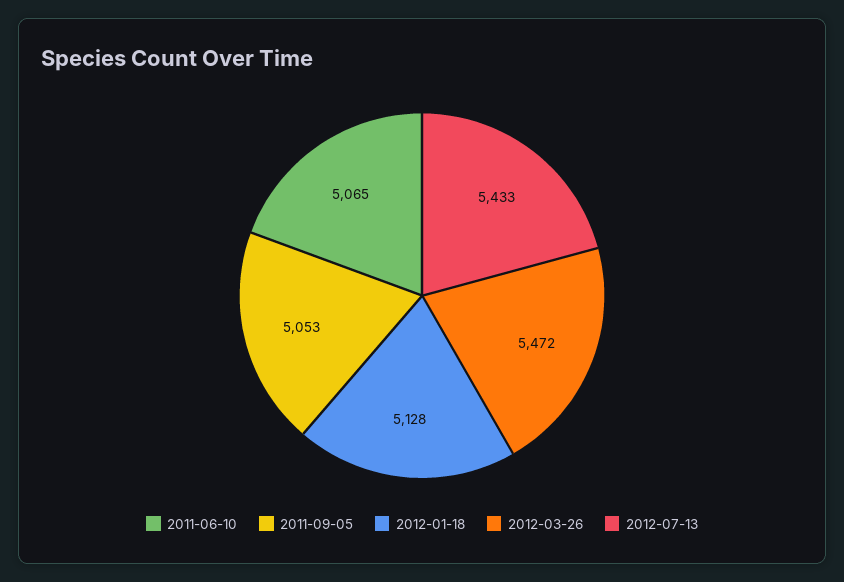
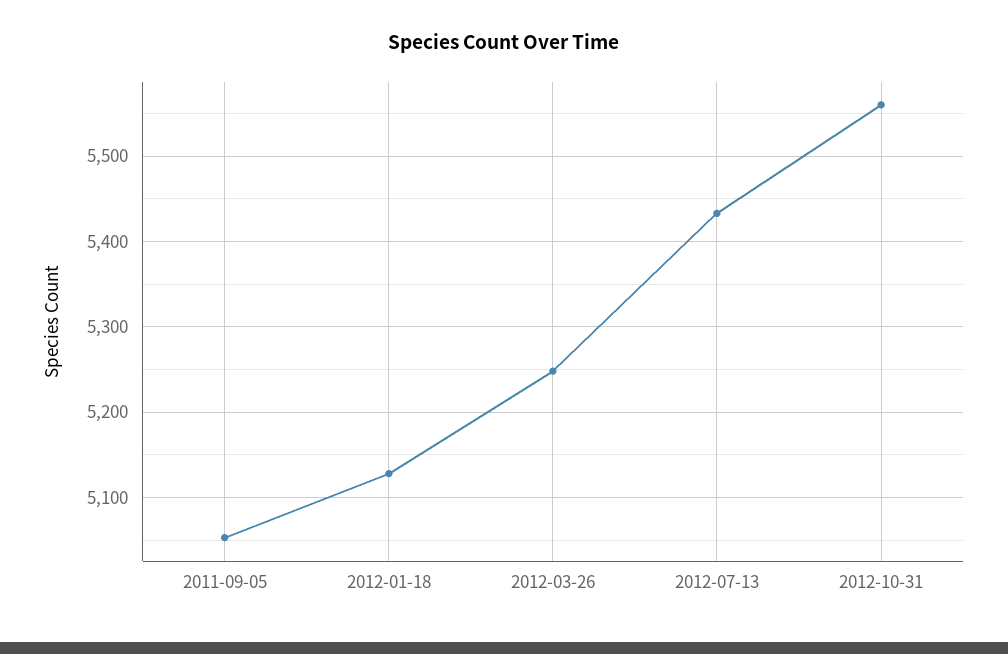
2011-06-10: 5065 -> none
2012-03-26: 5472 -> 5250
2012-10-31: none -> 5560

